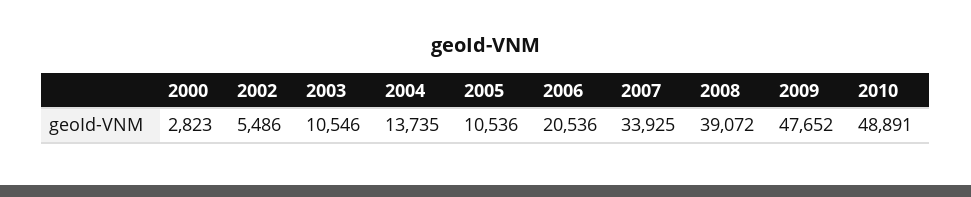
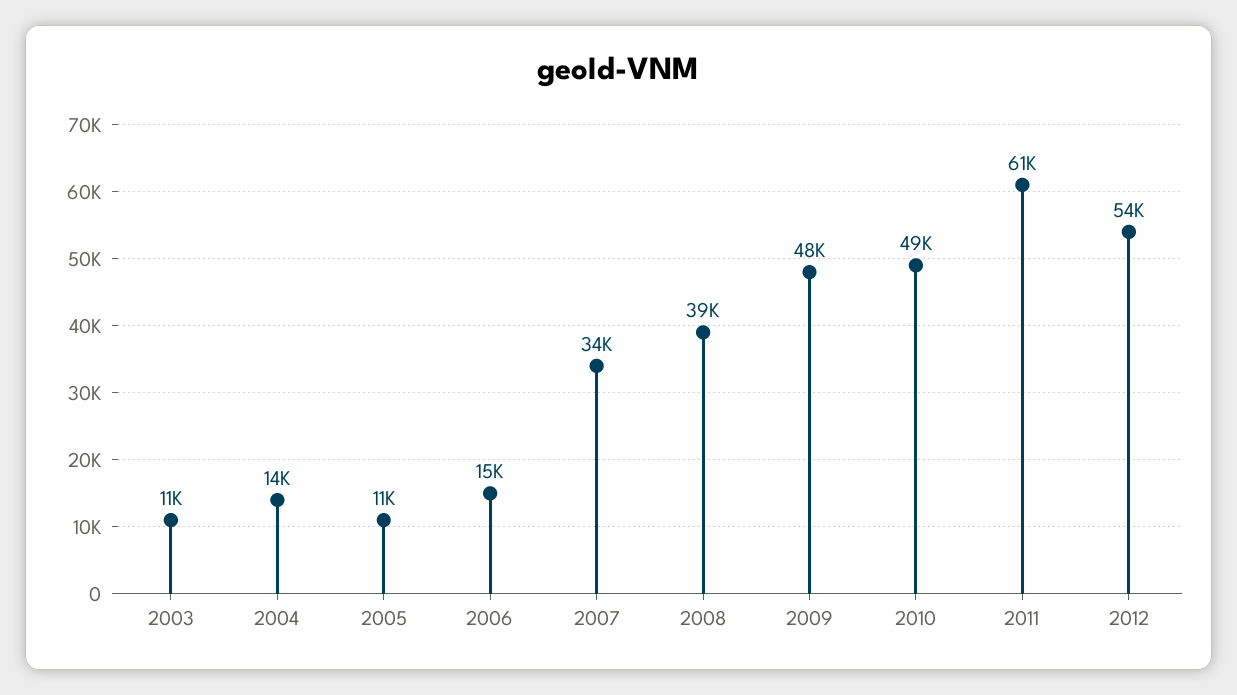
2000: 2823 -> none
2002: 5486 -> none
2006: 20536 -> 15000
2011: none -> 61000
2012: none -> 54000

